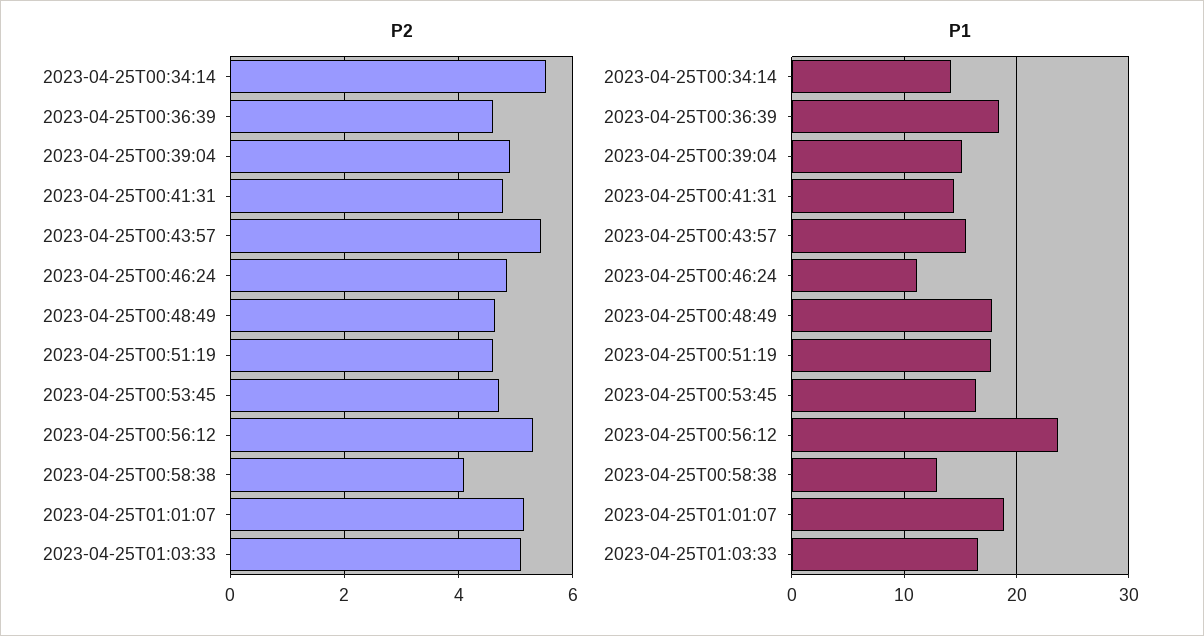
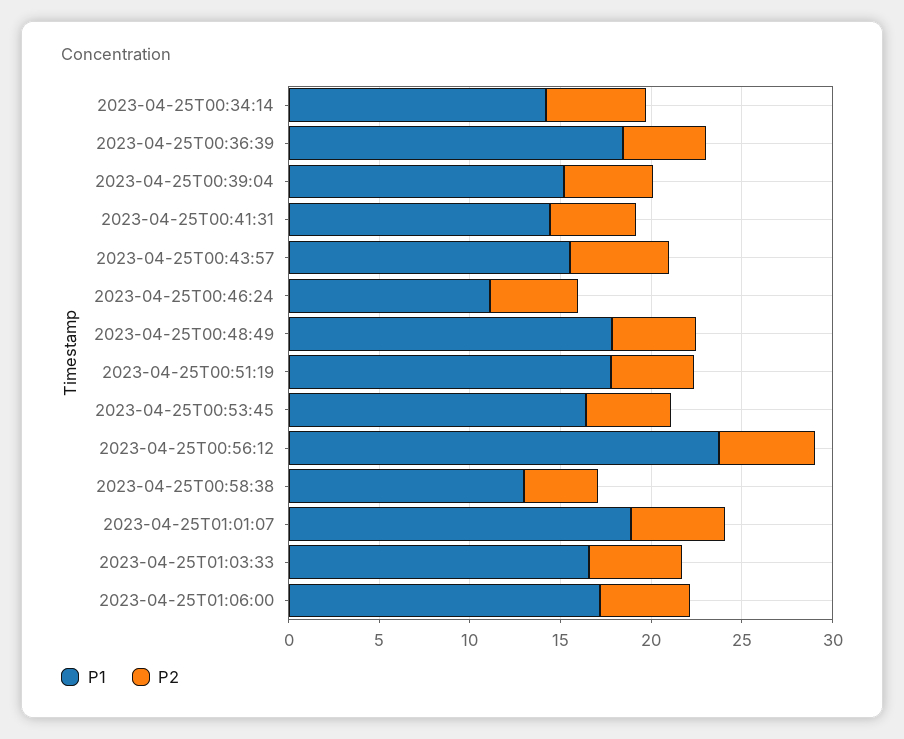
P1, 2023-04-25T01:06:00: none -> 17
P2, 2023-04-25T01:06:00: none -> 5

